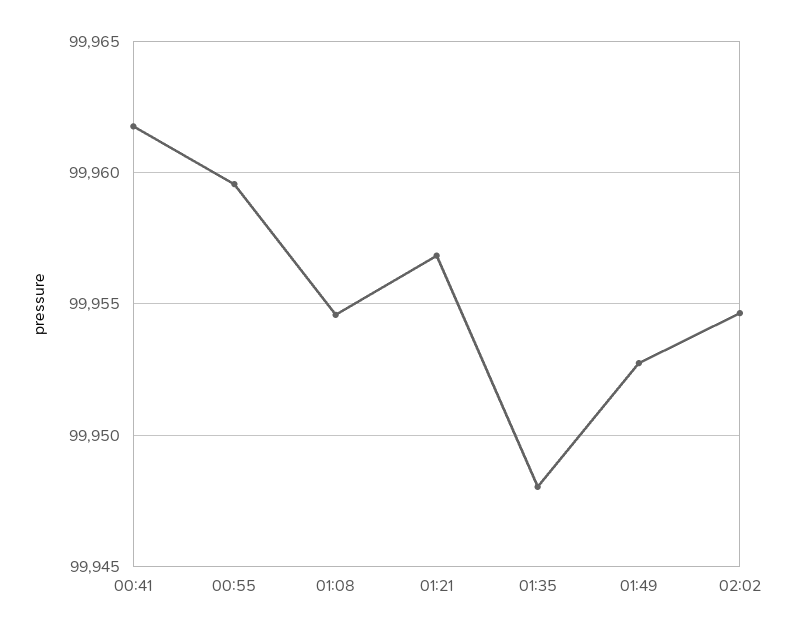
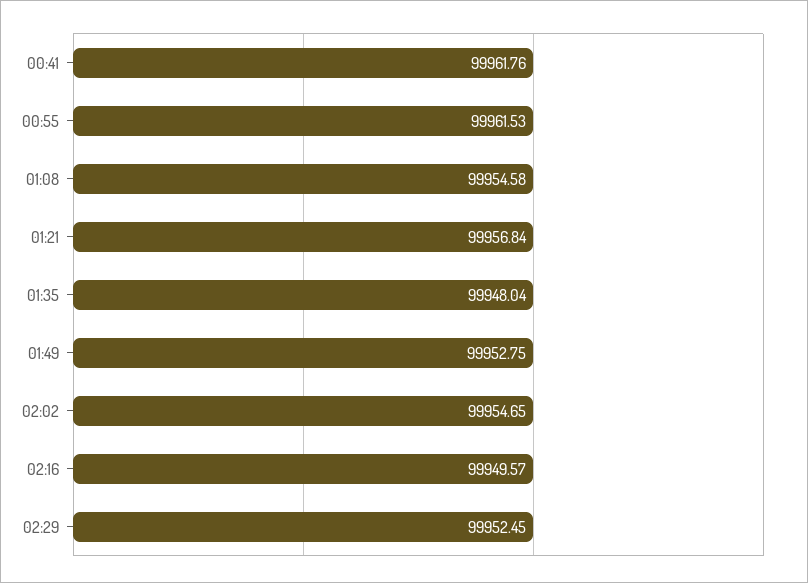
00:55: 99959.5 -> 99961.53
02:16: none -> 99949.57
02:29: none -> 99952.45

